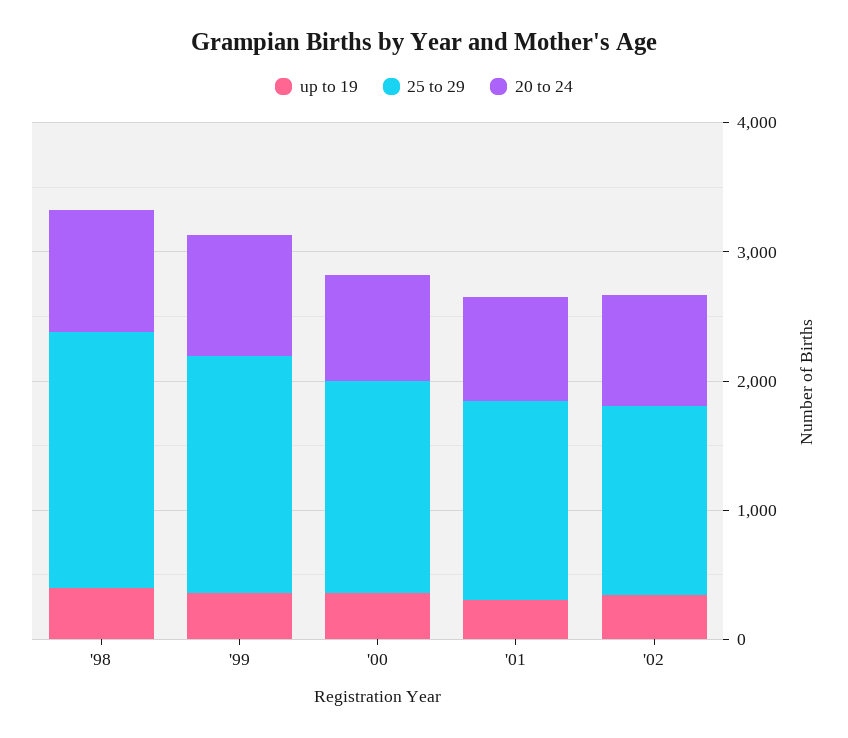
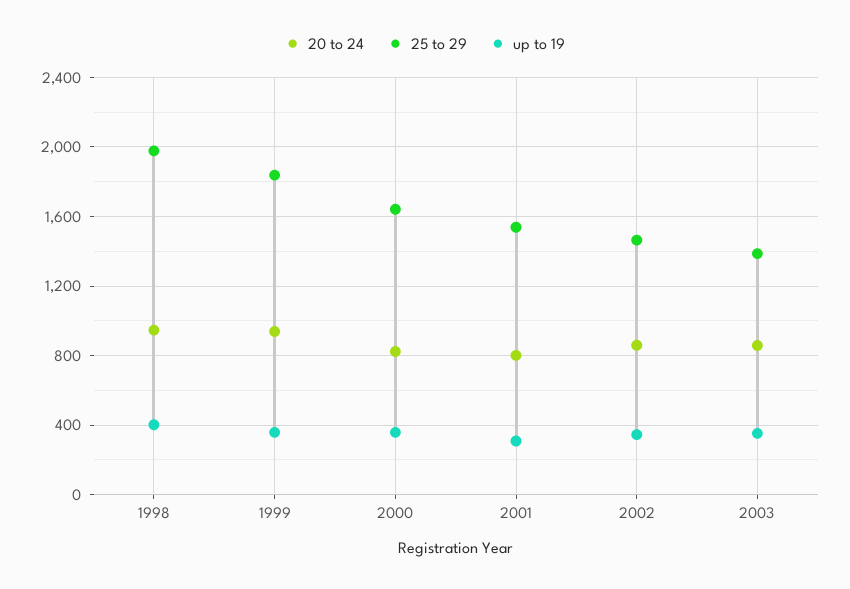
20 to 24, 2003: none -> 850
25 to 29, 2003: none -> 1400
up to 19, 2003: none -> 350

